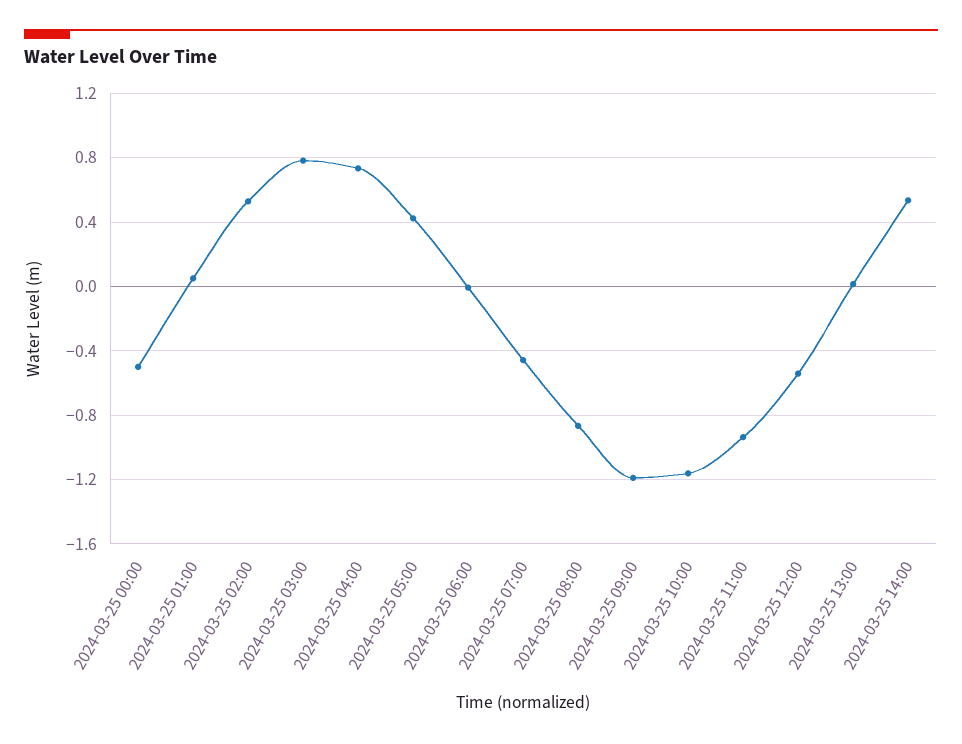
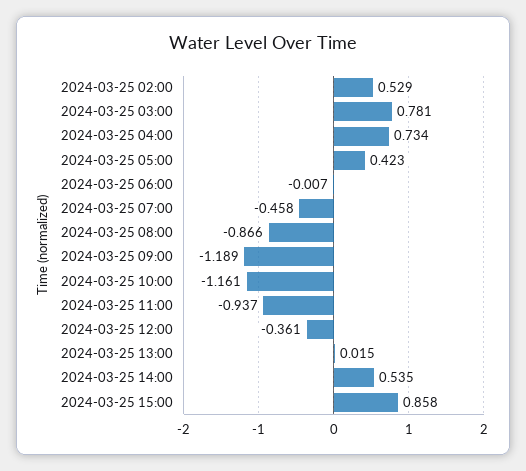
2024-03-25 00:00: -0.5 -> none
2024-03-25 01:00: 0.05 -> none
2024-03-25 12:00: -0.55 -> -0.361
2024-03-25 15:00: none -> 0.858

